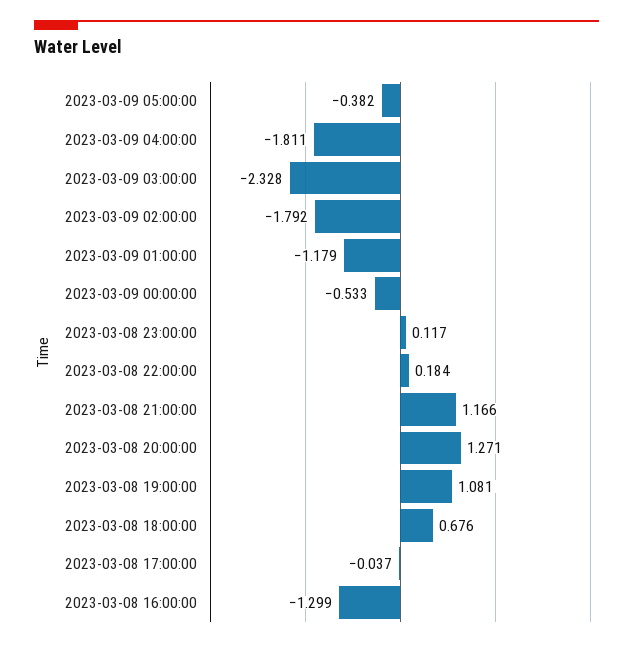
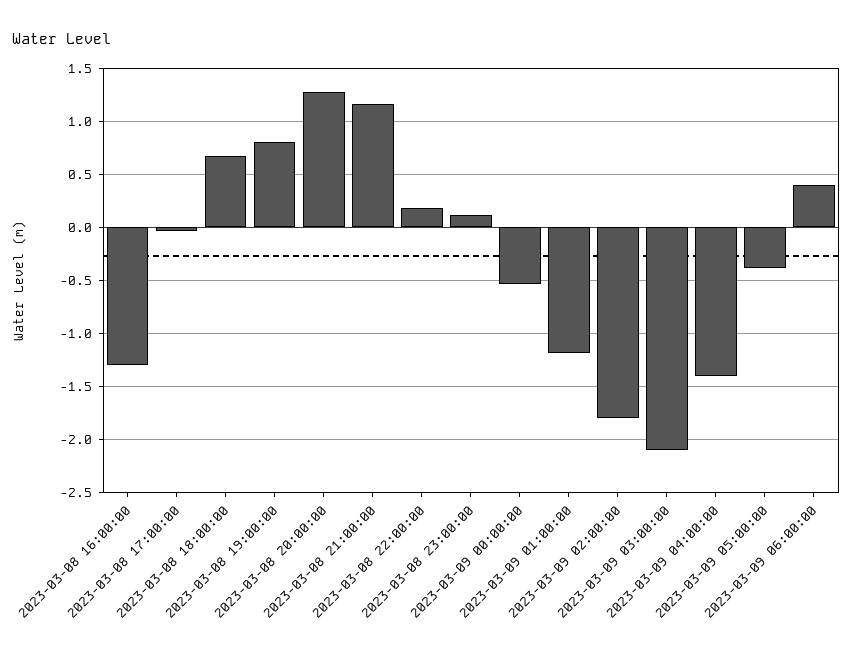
2023-03-09 04:00:00: -1.811 -> -1.4
2023-03-09 03:00:00: -2.328 -> -2.1
2023-03-08 19:00:00: 1.081 -> 0.8
2023-03-09 06:00:00: none -> 0.4

